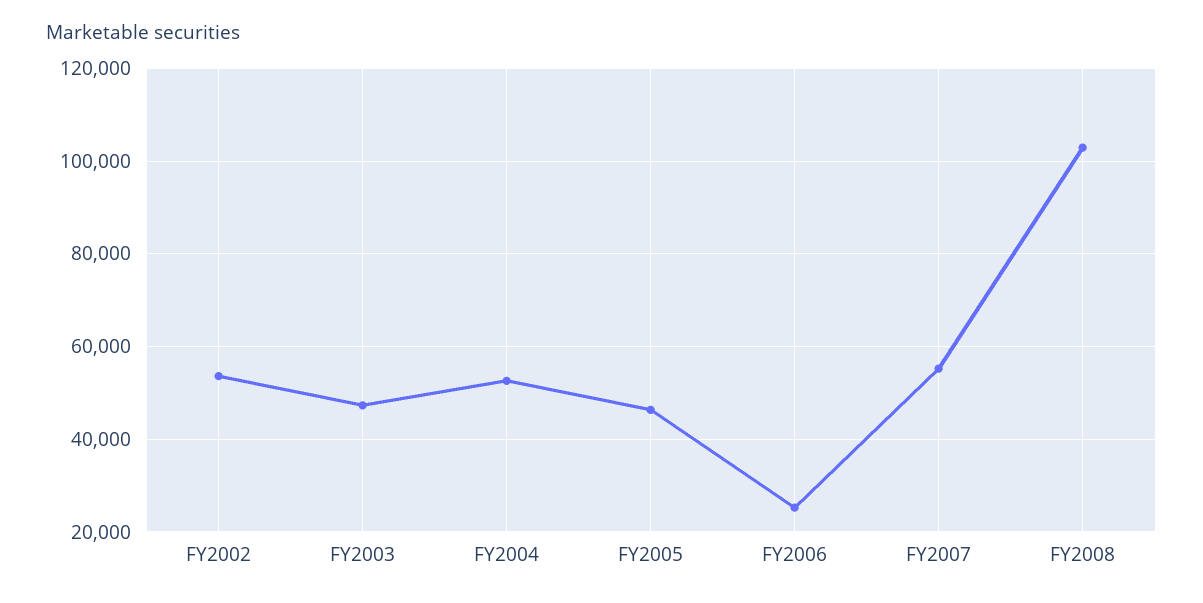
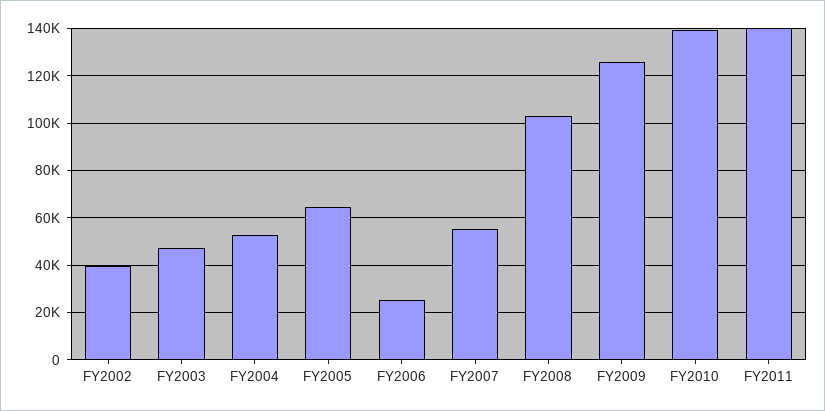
FY2002: 54000 -> 40000
FY2005: 46000 -> 65000
FY2009: none -> 125000
FY2010: none -> 140000
FY2011: none -> 140000

